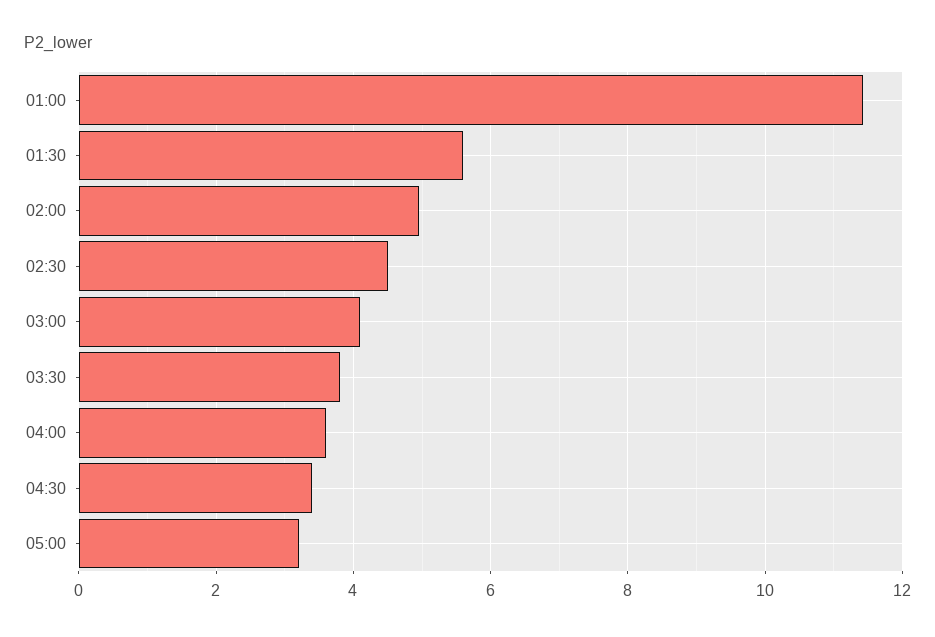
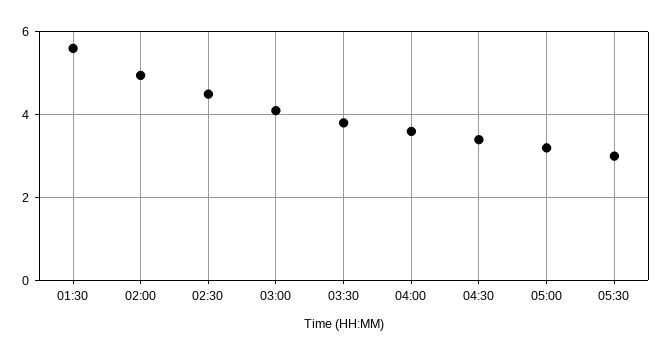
01:00: 11.4 -> none
05:30: none -> 3

